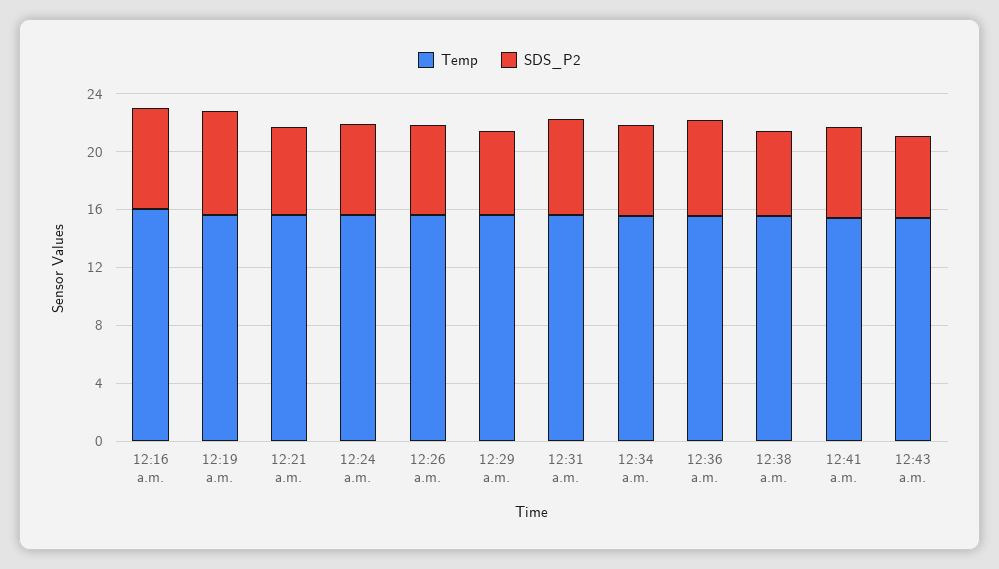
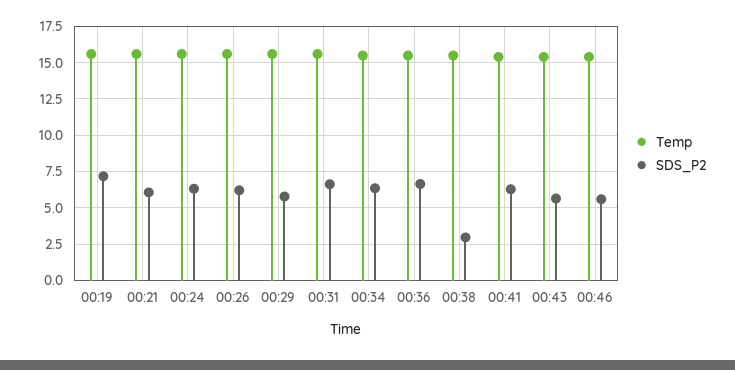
Temp, 12:16 a.m.: 16 -> none
SDS_P2, 12:16 a.m.: 7 -> none
SDS_P2, 12:38 a.m.: 6 -> 3
Temp, 00:46: none -> 15.5
SDS_P2, 00:46: none -> 5.5

